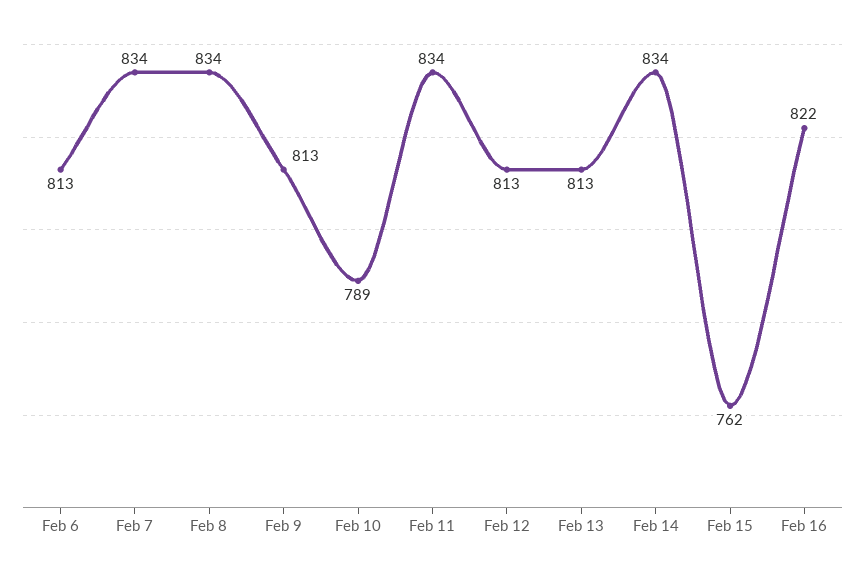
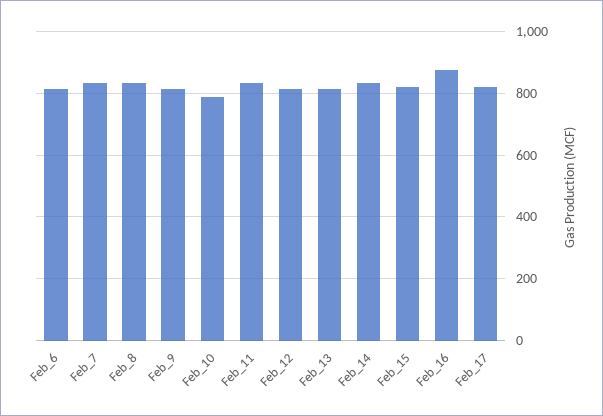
Feb 15: 762 -> 820
Feb 16: 822 -> 880
Feb_17: none -> 820

